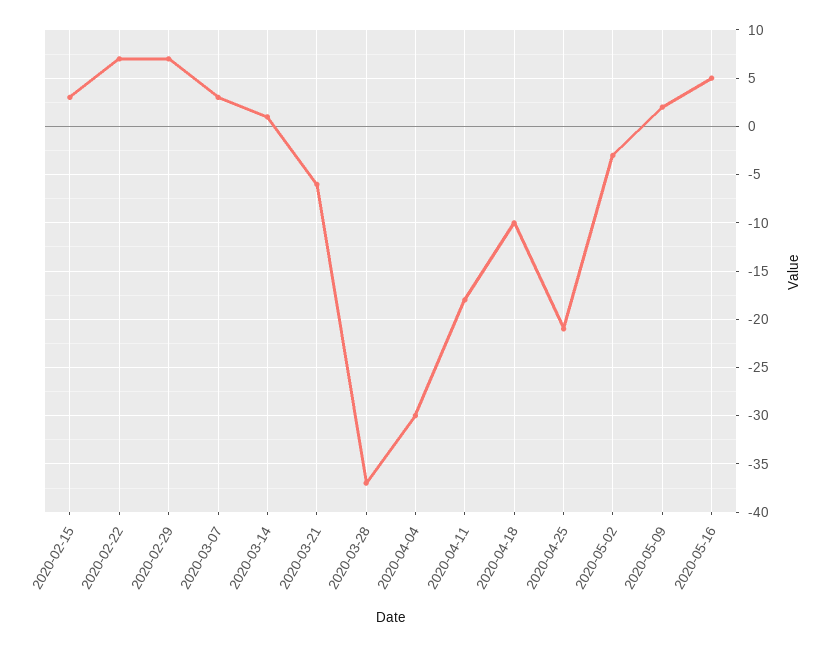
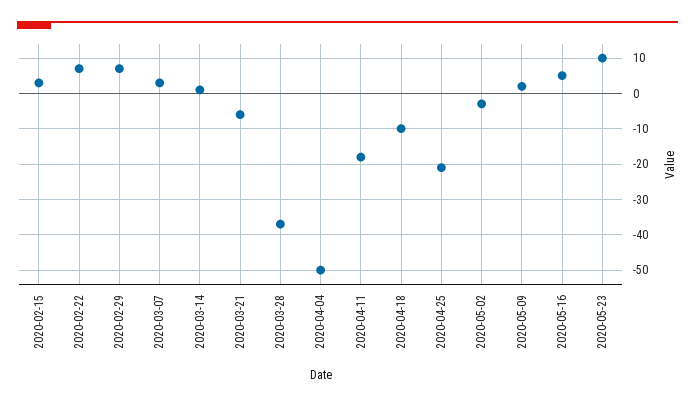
2020-04-04: -30 -> -50
2020-05-23: none -> 10

